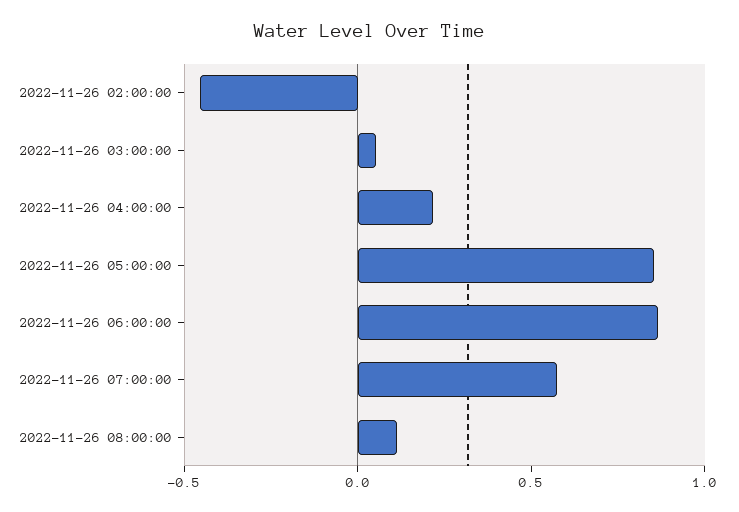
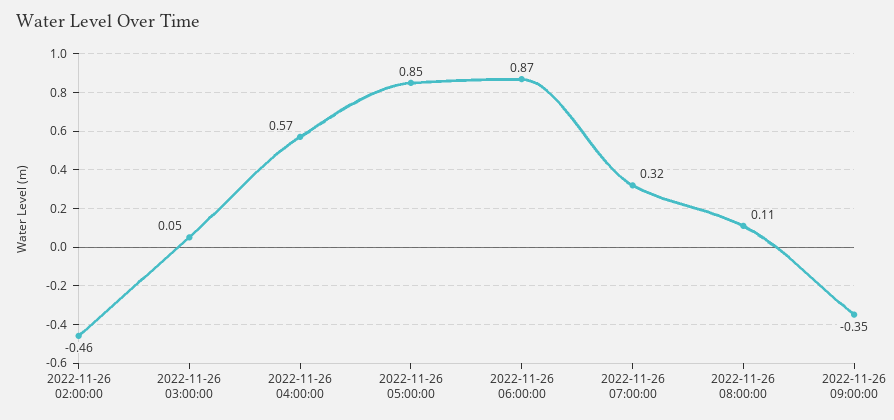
2022-11-26 04:00:00: 0.2 -> 0.57
2022-11-26 07:00:00: 0.6 -> 0.32
2022-11-26 09:00:00: none -> -0.35

